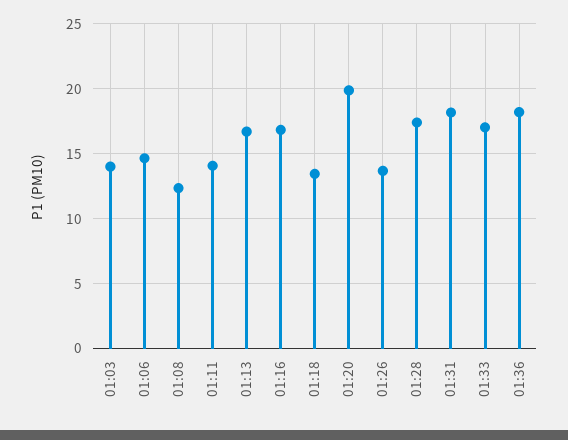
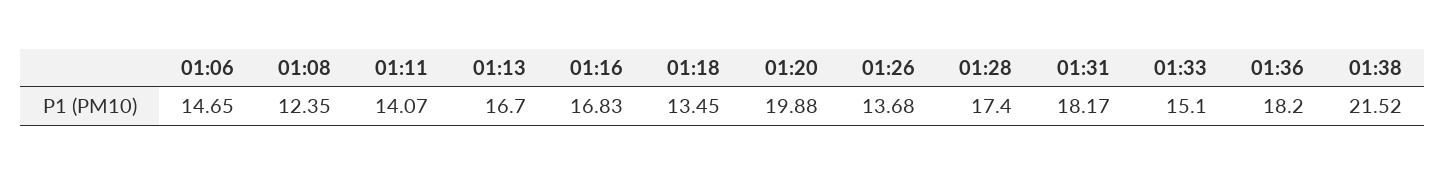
01:03: 14 -> none
01:33: 17 -> 15.1
01:38: none -> 21.52

